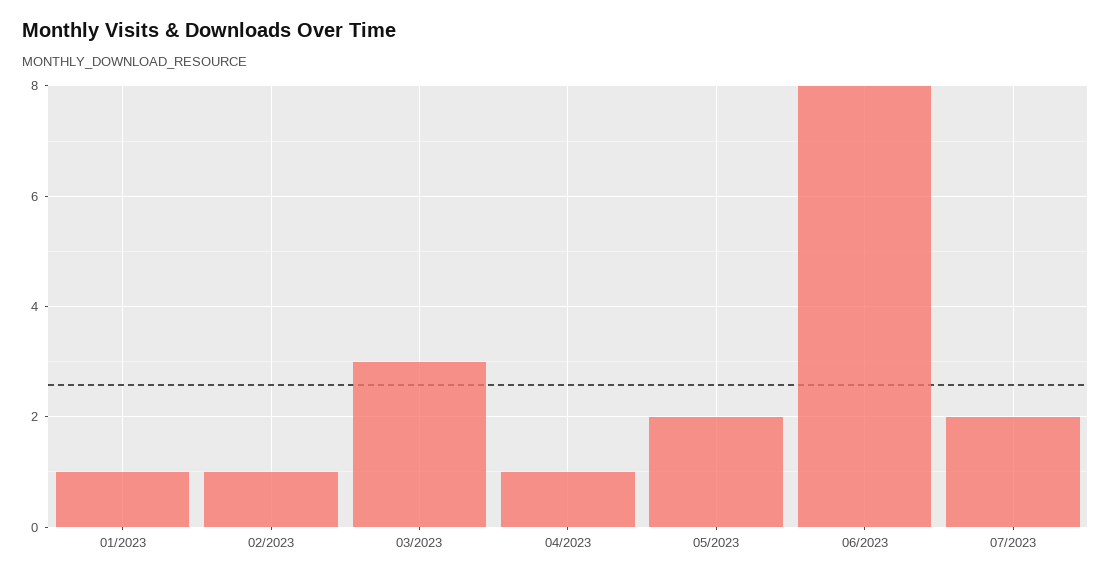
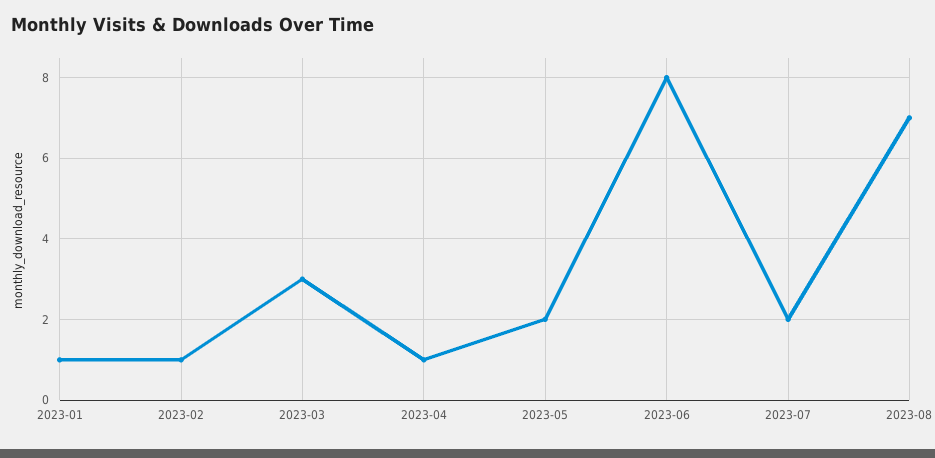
2023-08: none -> 7

